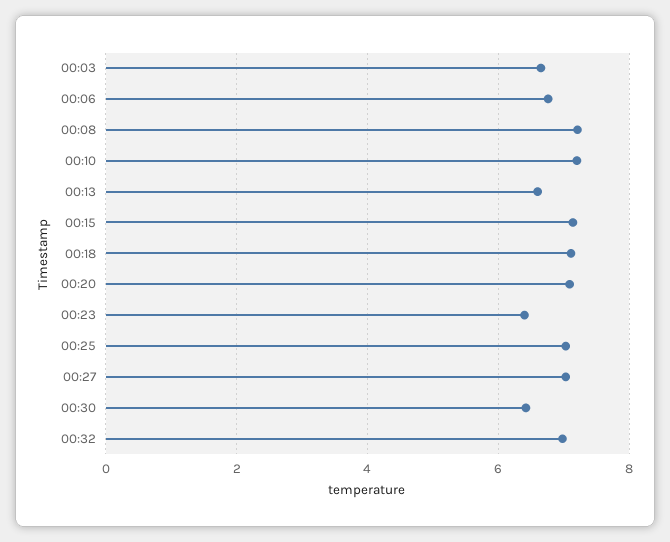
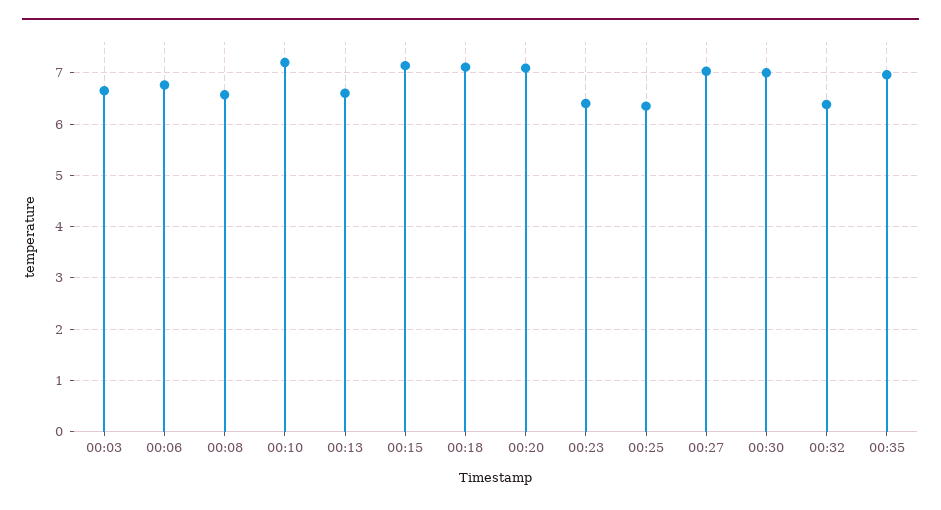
00:08: 7.2 -> 6.6
00:25: 7 -> 6.4
00:30: 6.4 -> 7
00:32: 7 -> 6.4
00:35: none -> 7

